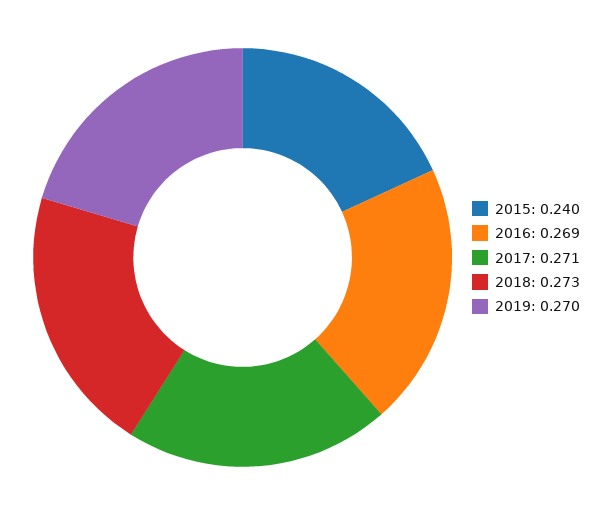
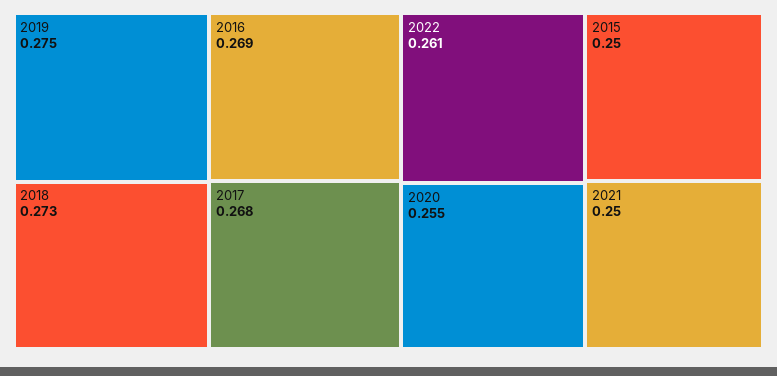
2015: 0.24 -> 0.25
2017: 0.271 -> 0.268
2019: 0.27 -> 0.275
2022: none -> 0.261
2020: none -> 0.255
2021: none -> 0.25

